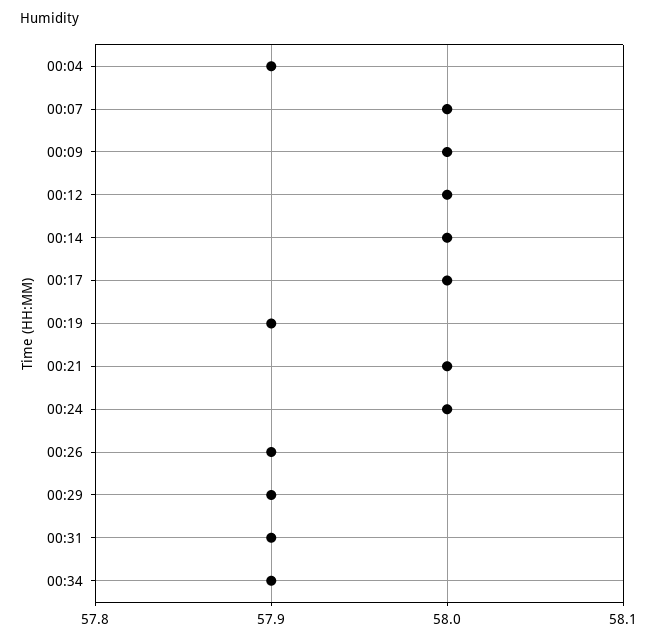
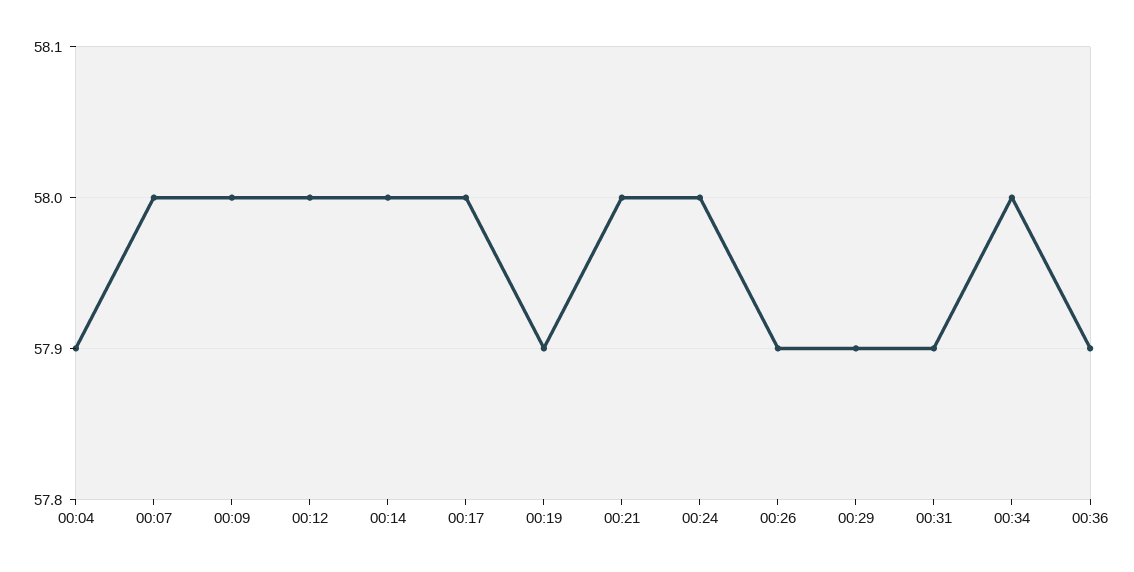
00:34: 57.9 -> 58
00:36: none -> 57.9

